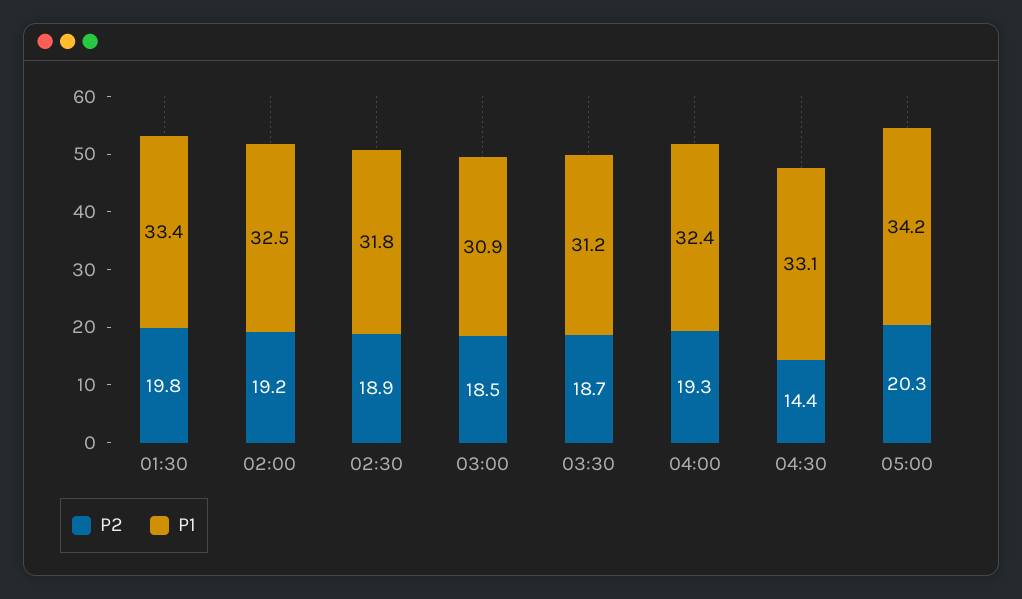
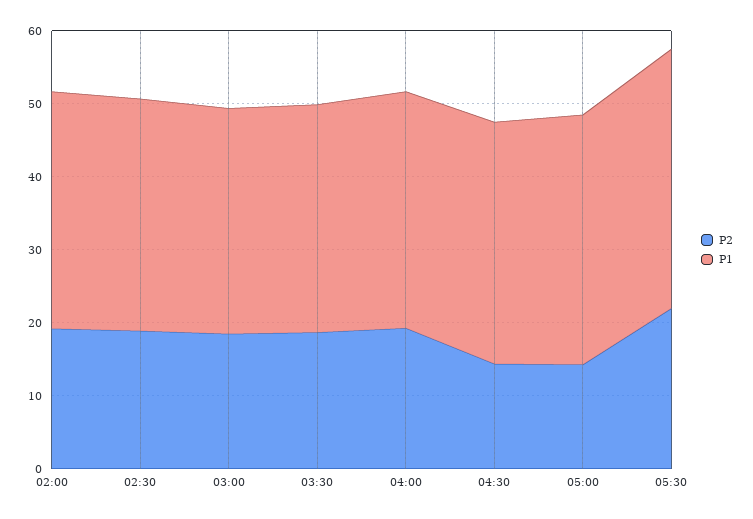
P2, 01:30: 19.8 -> none
P1, 01:30: 33.4 -> none
P2, 05:00: 20.3 -> 14
P2, 05:30: none -> 22
P1, 05:30: none -> 36

